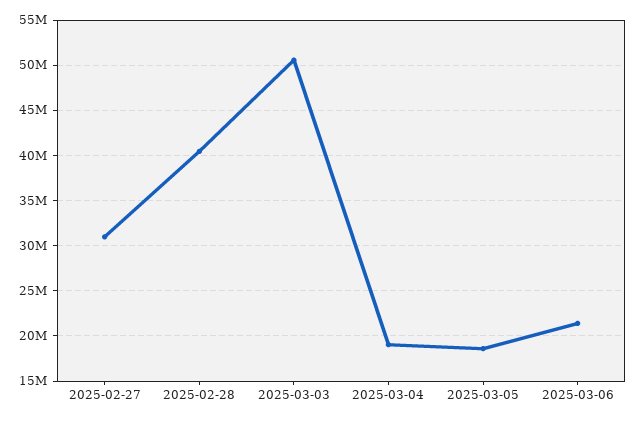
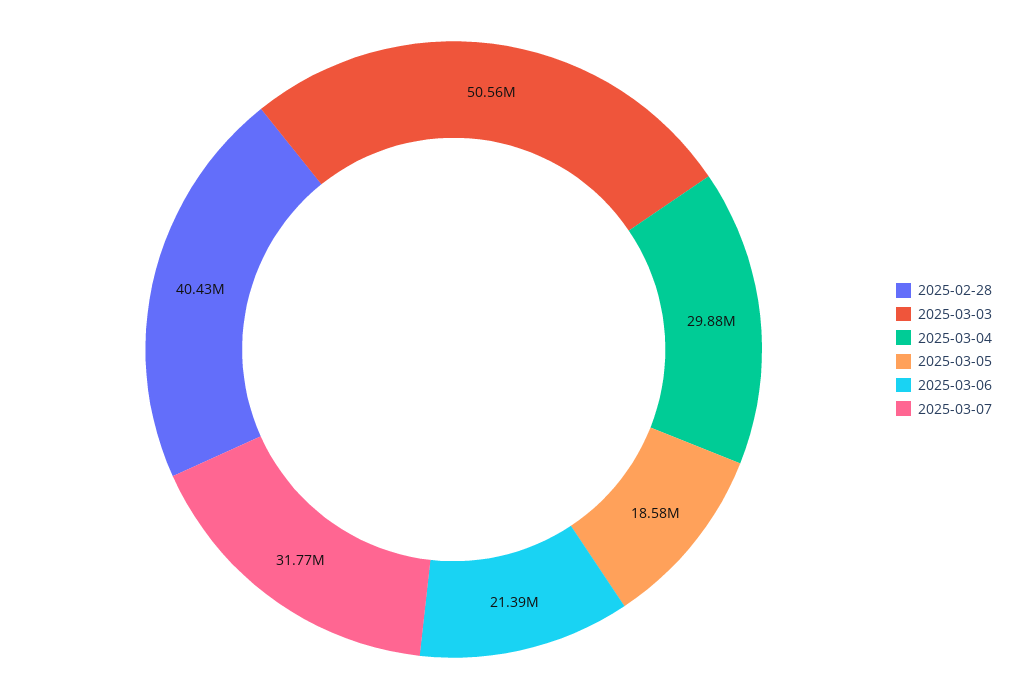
2025-02-27: 31000000 -> none
2025-03-04: 19000000 -> 29880000
2025-03-07: none -> 31770000

